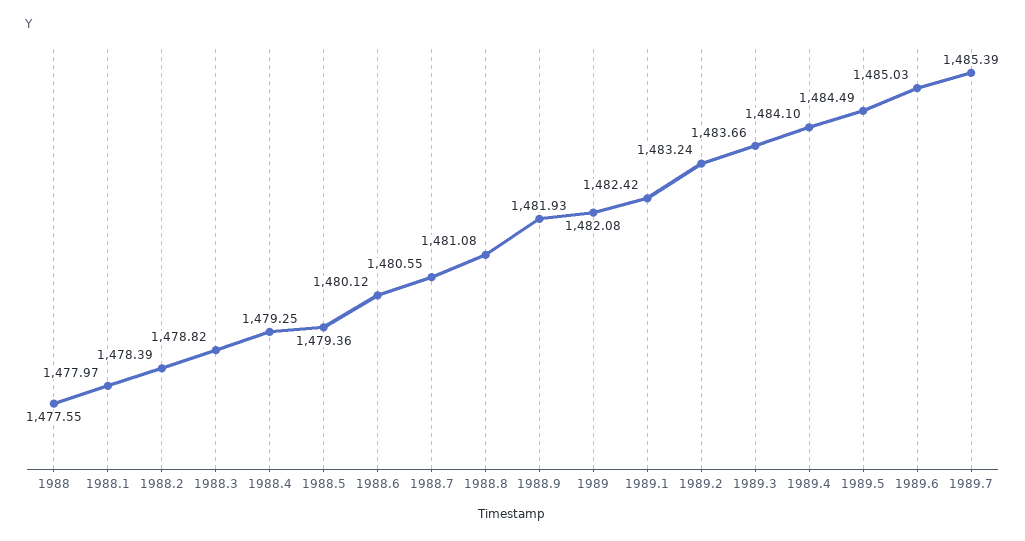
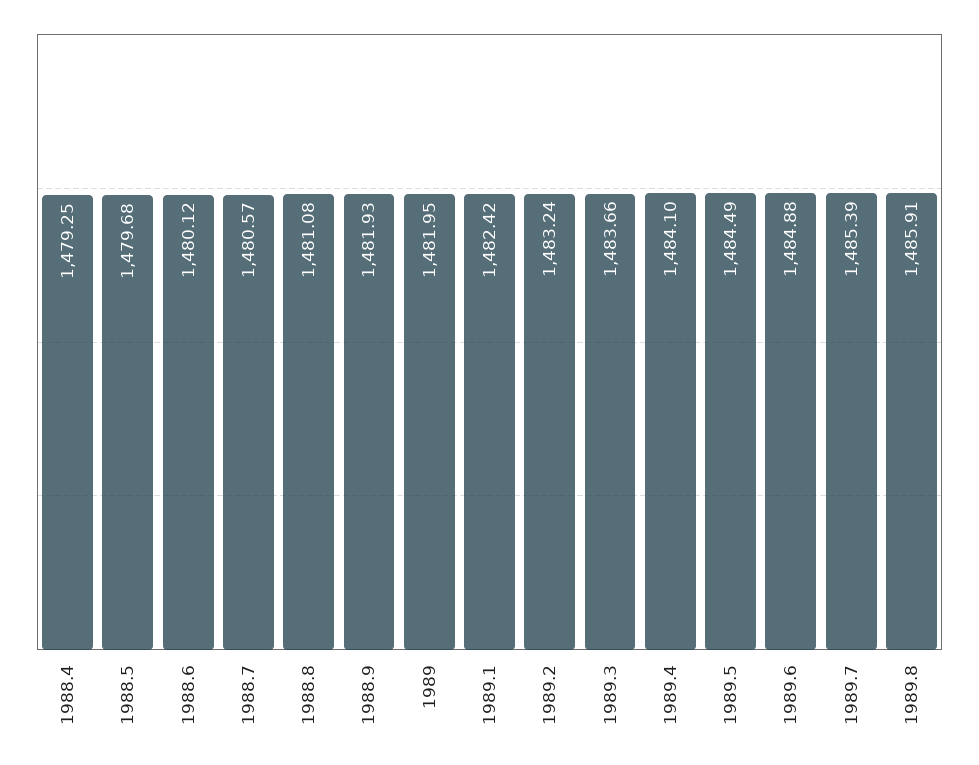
1988: 1477.55 -> none
1988.1: 1477.97 -> none
1988.2: 1478.39 -> none
1988.3: 1478.82 -> none
1988.5: 1479.36 -> 1479.68
1988.7: 1480.55 -> 1480.57
1989: 1482.08 -> 1481.95
1989.6: 1485.03 -> 1484.88
1989.8: none -> 1485.91

